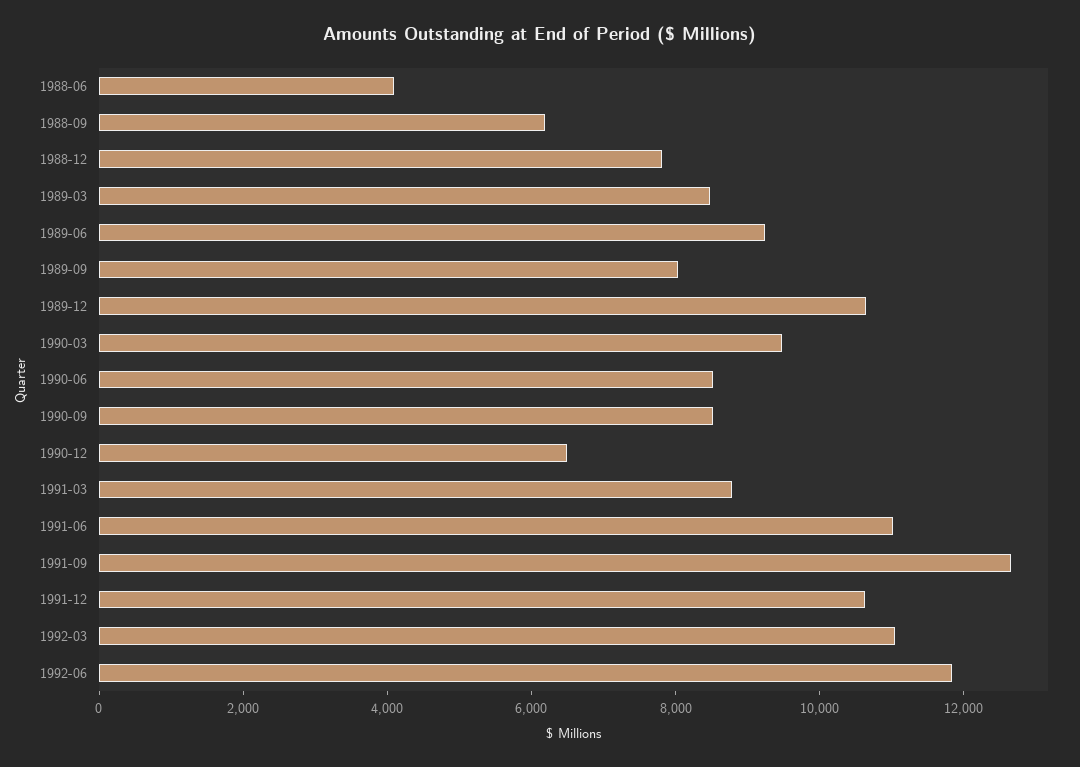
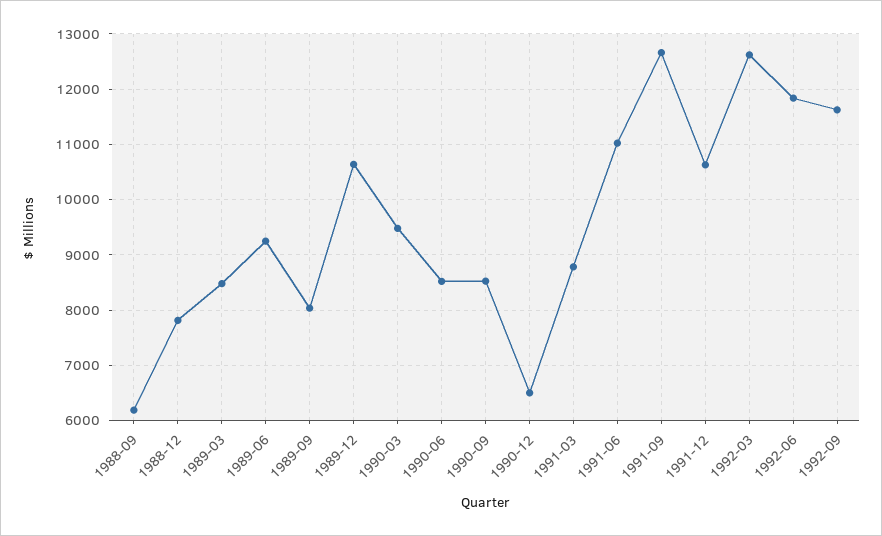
1988-06: 4000 -> none
1992-03: 11000 -> 12600
1992-09: none -> 11600

